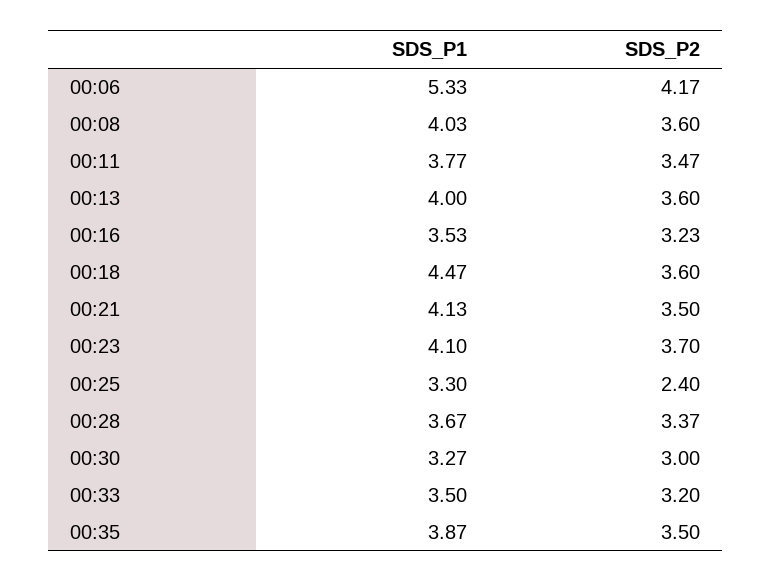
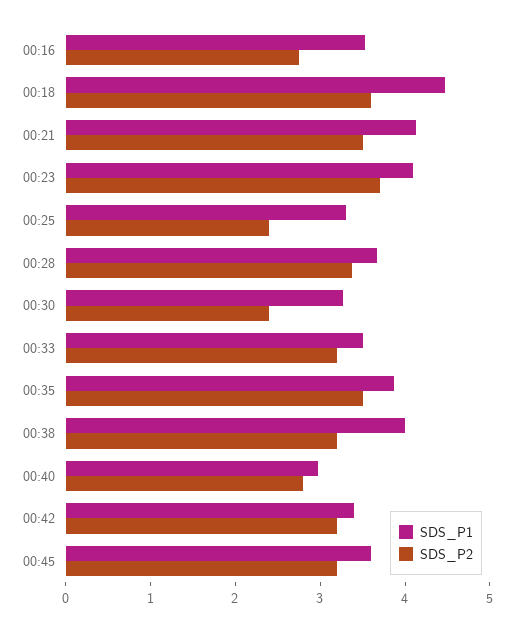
SDS_P1, 00:06: 5.33 -> none
SDS_P2, 00:06: 4.17 -> none
SDS_P1, 00:08: 4.03 -> none
SDS_P2, 00:08: 3.6 -> none
SDS_P1, 00:11: 3.77 -> none
SDS_P2, 00:11: 3.47 -> none
SDS_P1, 00:13: 4 -> none
SDS_P2, 00:13: 3.6 -> none
SDS_P2, 00:16: 3.23 -> 2.8
SDS_P2, 00:30: 3 -> 2.4
SDS_P1, 00:38: none -> 4
SDS_P2, 00:38: none -> 3.2
SDS_P1, 00:40: none -> 3
SDS_P2, 00:40: none -> 2.8
SDS_P1, 00:42: none -> 3.4
SDS_P2, 00:42: none -> 3.2
SDS_P1, 00:45: none -> 3.6
SDS_P2, 00:45: none -> 3.2

